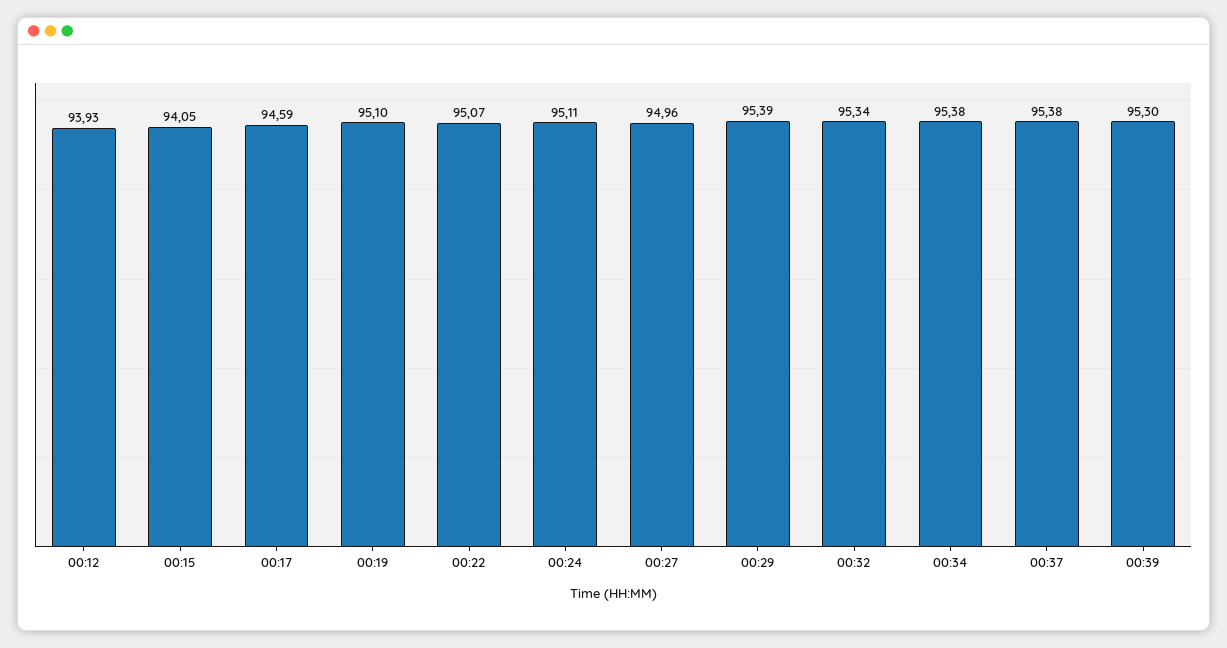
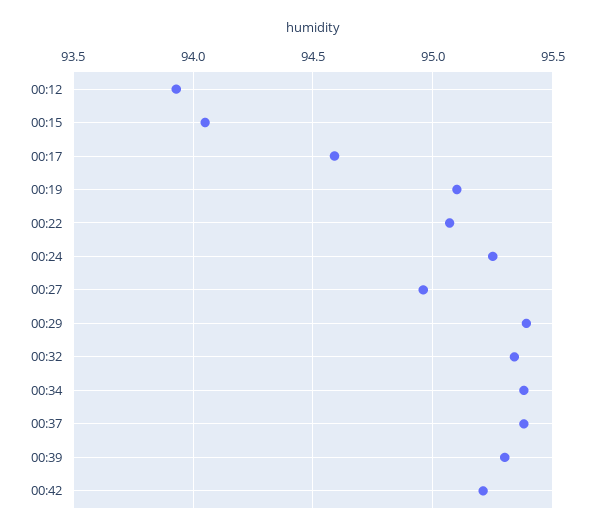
00:24: 95.11 -> 95.25
00:42: none -> 95.2

